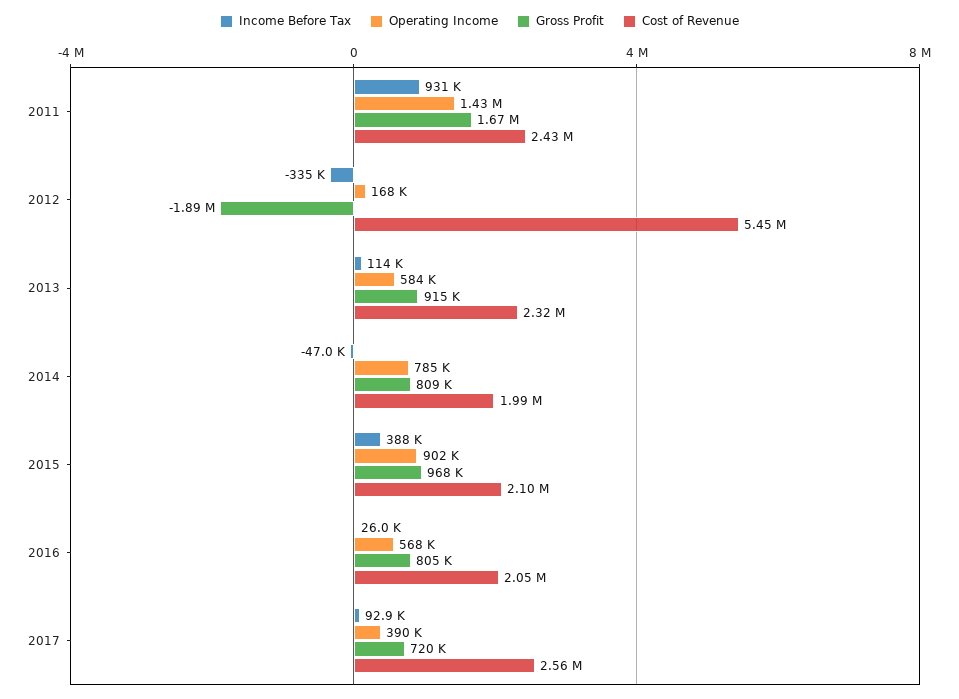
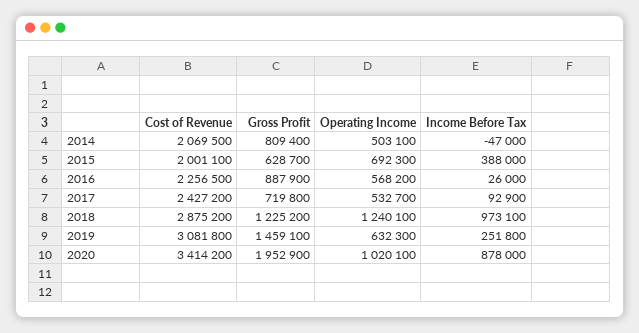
Income Before Tax, 2011: 931000 -> none
Operating Income, 2011: 1430000 -> none
Gross Profit, 2011: 1670000 -> none
Cost of Revenue, 2011: 2430000 -> none
Income Before Tax, 2012: -335000 -> none
Operating Income, 2012: 168000 -> none
Gross Profit, 2012: -1890000 -> none
Cost of Revenue, 2012: 5450000 -> none
Income Before Tax, 2013: 114000 -> none
Operating Income, 2013: 584000 -> none
Gross Profit, 2013: 915000 -> none
Cost of Revenue, 2013: 2320000 -> none
Operating Income, 2014: 785000 -> 503100
Cost of Revenue, 2014: 1990000 -> 2069500
Operating Income, 2015: 902000 -> 692300
Gross Profit, 2015: 968000 -> 628700
Cost of Revenue, 2015: 2100000 -> 2001100
Gross Profit, 2016: 805000 -> 887900
Cost of Revenue, 2016: 2050000 -> 2256500
Operating Income, 2017: 390000 -> 532700
Cost of Revenue, 2017: 2560000 -> 2427200
Cost of Revenue, 2018: none -> 2875200
Gross Profit, 2018: none -> 1225200
Operating Income, 2018: none -> 1240100
Income Before Tax, 2018: none -> 973100
Cost of Revenue, 2019: none -> 3081800
Gross Profit, 2019: none -> 1459100
Operating Income, 2019: none -> 632300
Income Before Tax, 2019: none -> 251800
Cost of Revenue, 2020: none -> 3414200
Gross Profit, 2020: none -> 1952900
Operating Income, 2020: none -> 1020100
Income Before Tax, 2020: none -> 878000

